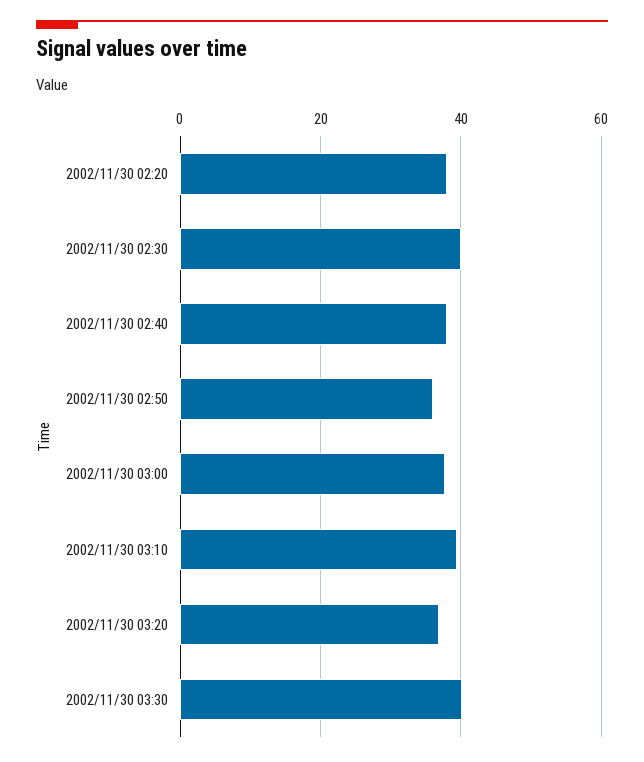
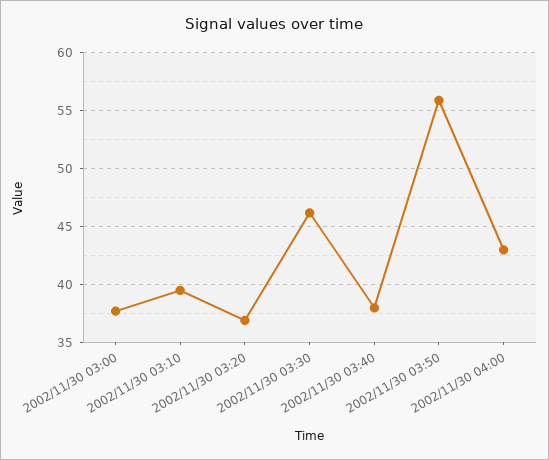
2002/11/30 02:20: 38 -> none
2002/11/30 02:30: 40 -> none
2002/11/30 02:40: 38 -> none
2002/11/30 02:50: 36 -> none
2002/11/30 03:30: 40 -> 46
2002/11/30 03:40: none -> 38
2002/11/30 03:50: none -> 56
2002/11/30 04:00: none -> 43

